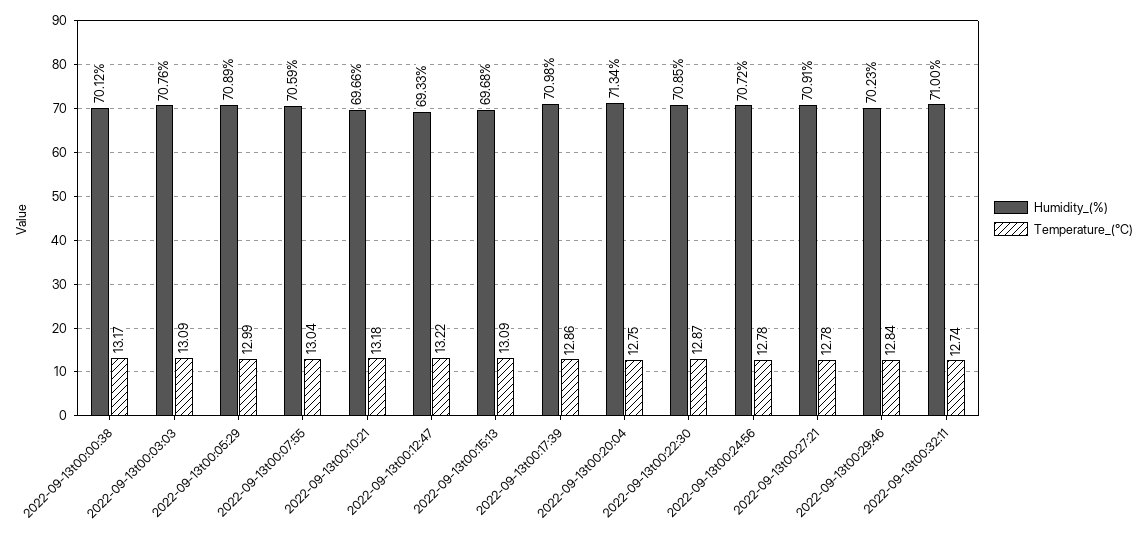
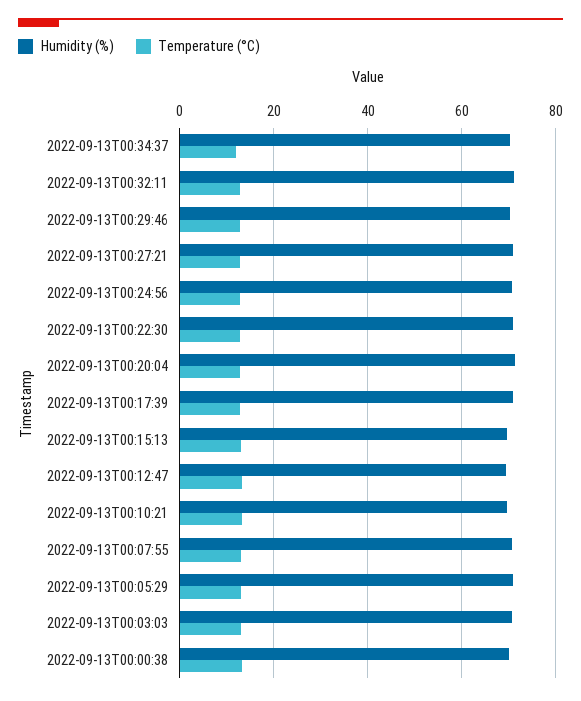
Humidity_(%), 2022-09-13T00:34:37: none -> 70
Temperature_(°C), 2022-09-13T00:34:37: none -> 12

